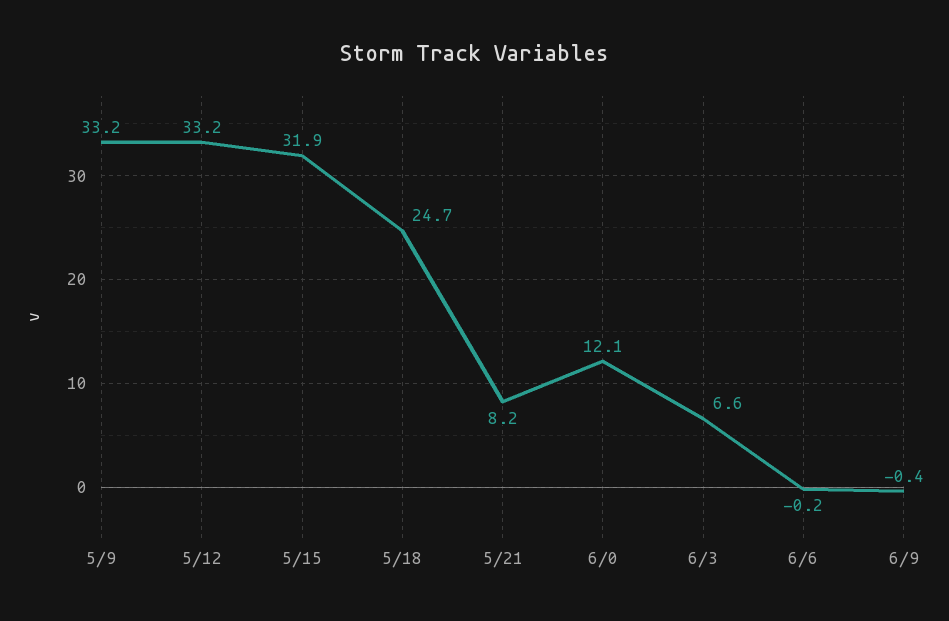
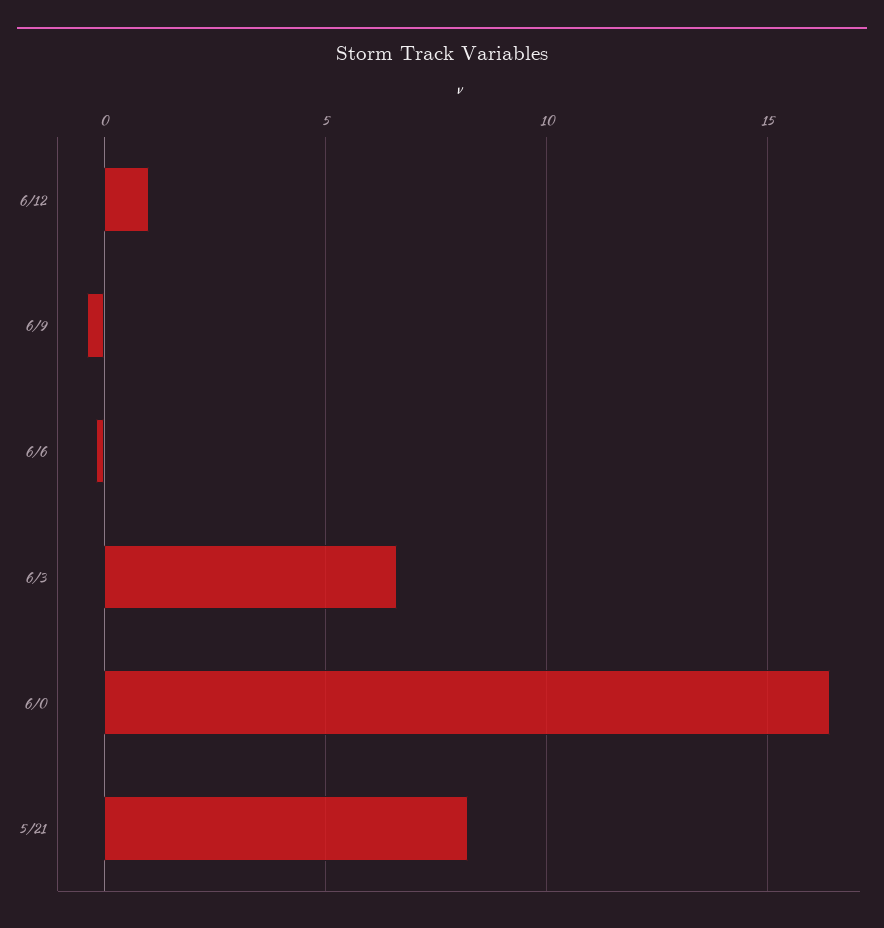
5/9: 33.2 -> none
5/12: 33.2 -> none
5/15: 31.9 -> none
5/18: 24.7 -> none
6/0: 12.1 -> 16.5
6/12: none -> 1

